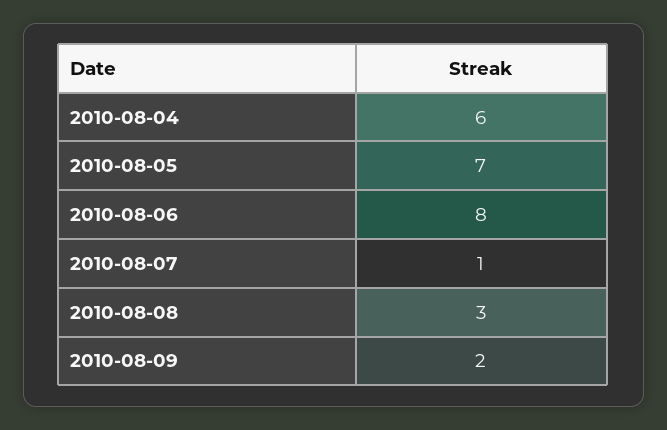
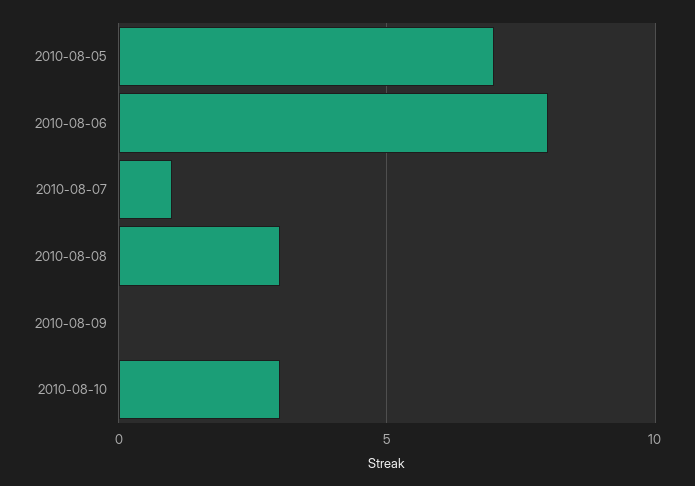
2010-08-04: 6 -> none
2010-08-09: 2 -> 0
2010-08-10: none -> 3

